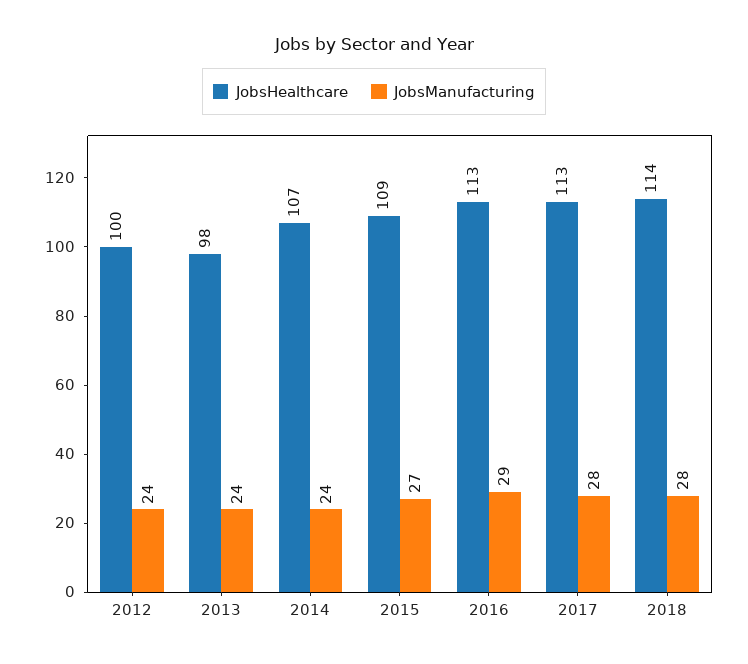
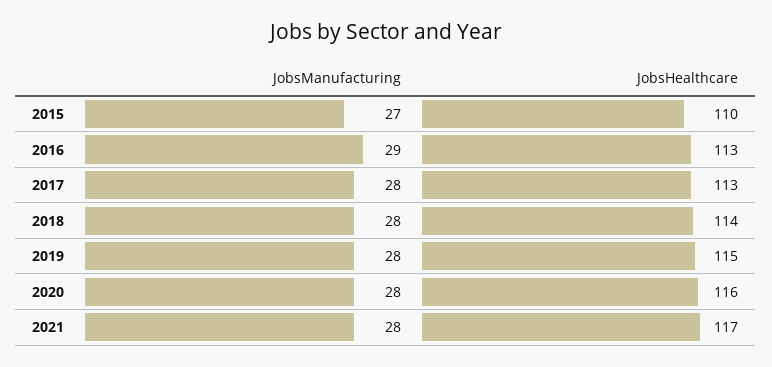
JobsHealthcare, 2012: 100 -> none
JobsManufacturing, 2012: 24 -> none
JobsHealthcare, 2013: 98 -> none
JobsManufacturing, 2013: 24 -> none
JobsHealthcare, 2014: 107 -> none
JobsManufacturing, 2014: 24 -> none
JobsHealthcare, 2015: 109 -> 110
JobsManufacturing, 2019: none -> 28
JobsHealthcare, 2019: none -> 115
JobsManufacturing, 2020: none -> 28
JobsHealthcare, 2020: none -> 116
JobsManufacturing, 2021: none -> 28
JobsHealthcare, 2021: none -> 117

